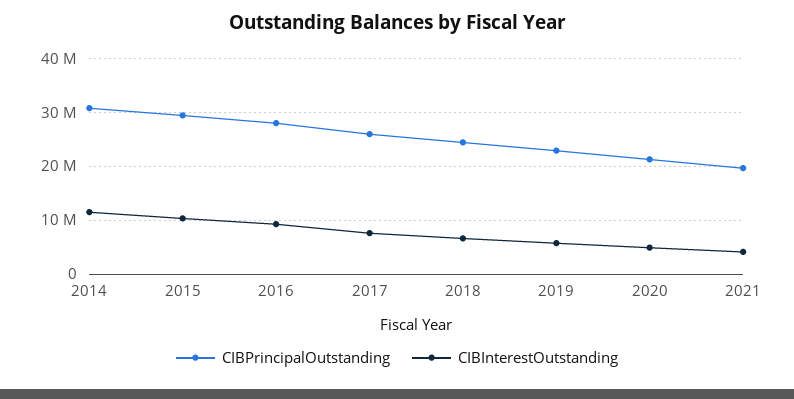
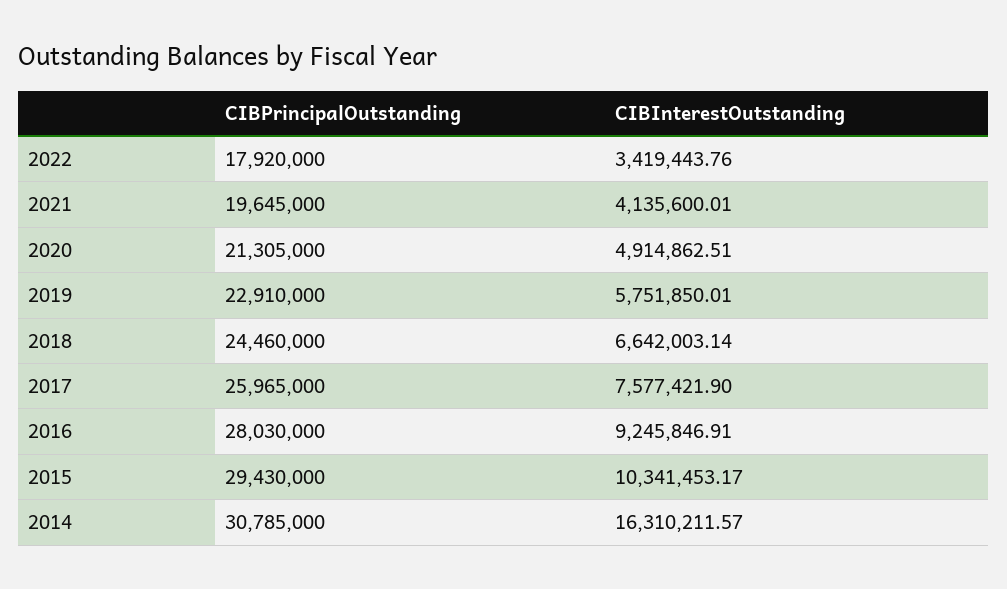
CIBInterestOutstanding, 2014: 12000000 -> 16310211.57
CIBPrincipalOutstanding, 2022: none -> 17920000
CIBInterestOutstanding, 2022: none -> 3419443.76

